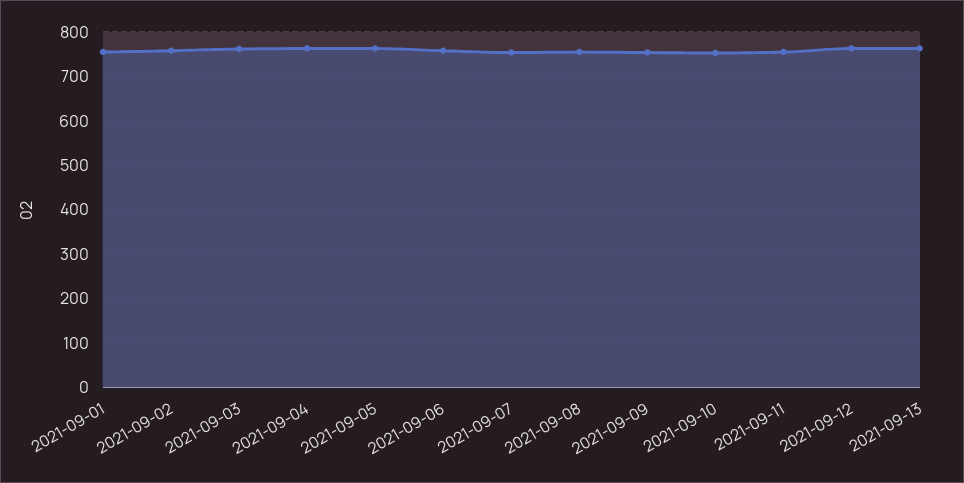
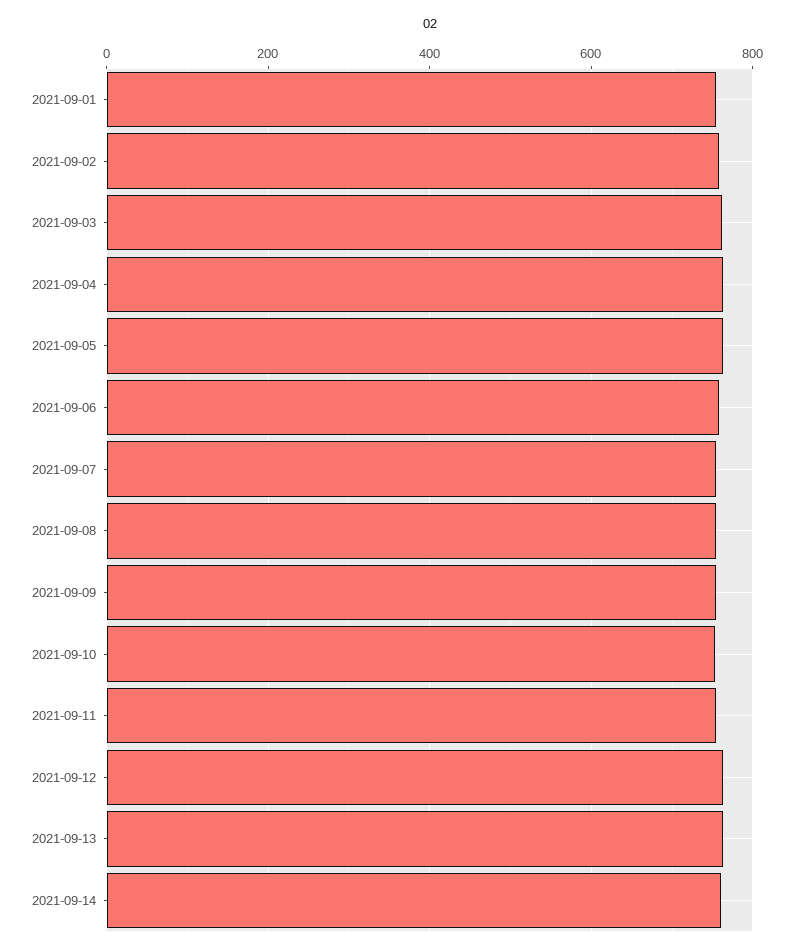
2021-09-14: none -> 760

